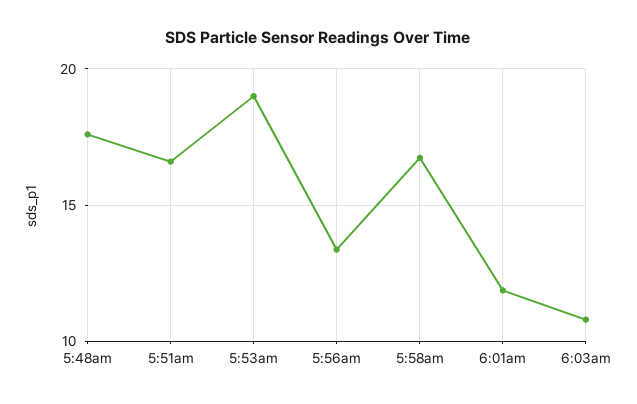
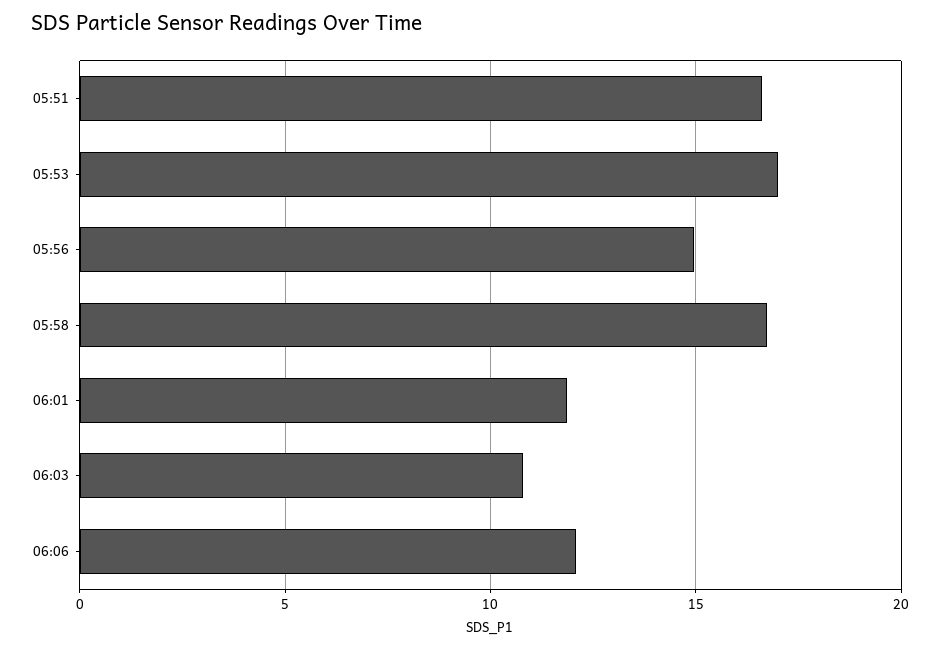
5:48am: 17.5 -> none
5:53am: 19 -> 17
5:56am: 13.5 -> 15
06:06: none -> 12

